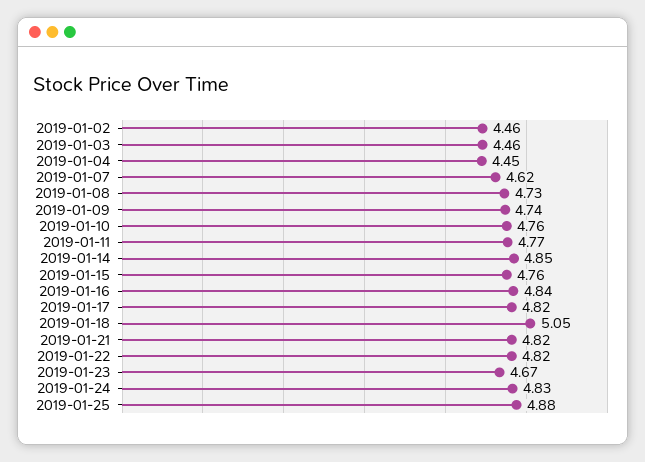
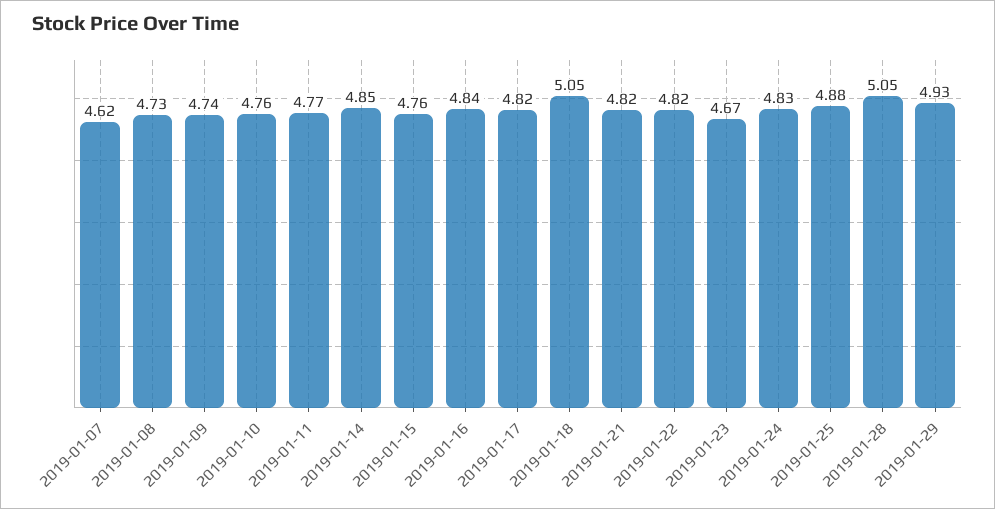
2019-01-02: 4.46 -> none
2019-01-03: 4.46 -> none
2019-01-04: 4.45 -> none
2019-01-28: none -> 5.05
2019-01-29: none -> 4.93

